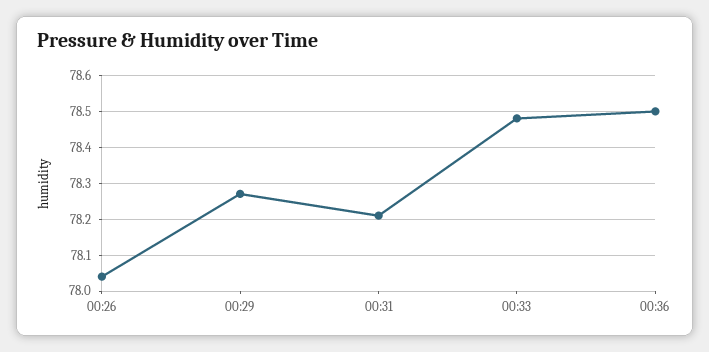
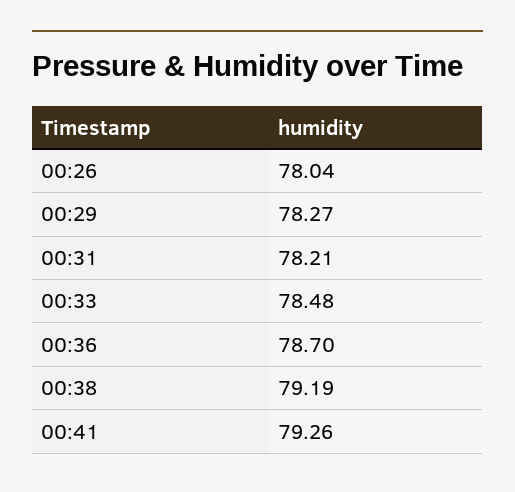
00:36: 78.5 -> 78.7
00:38: none -> 79.19
00:41: none -> 79.26

